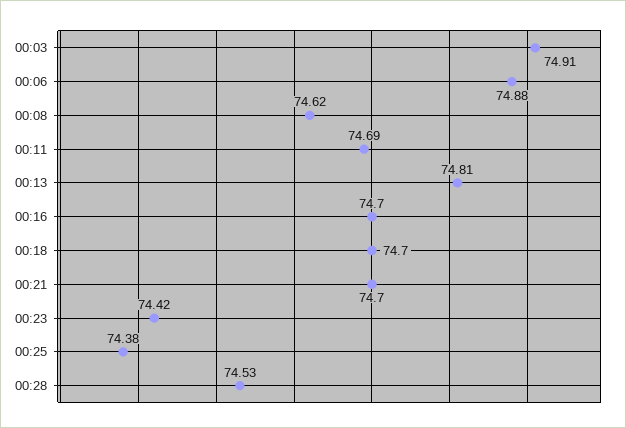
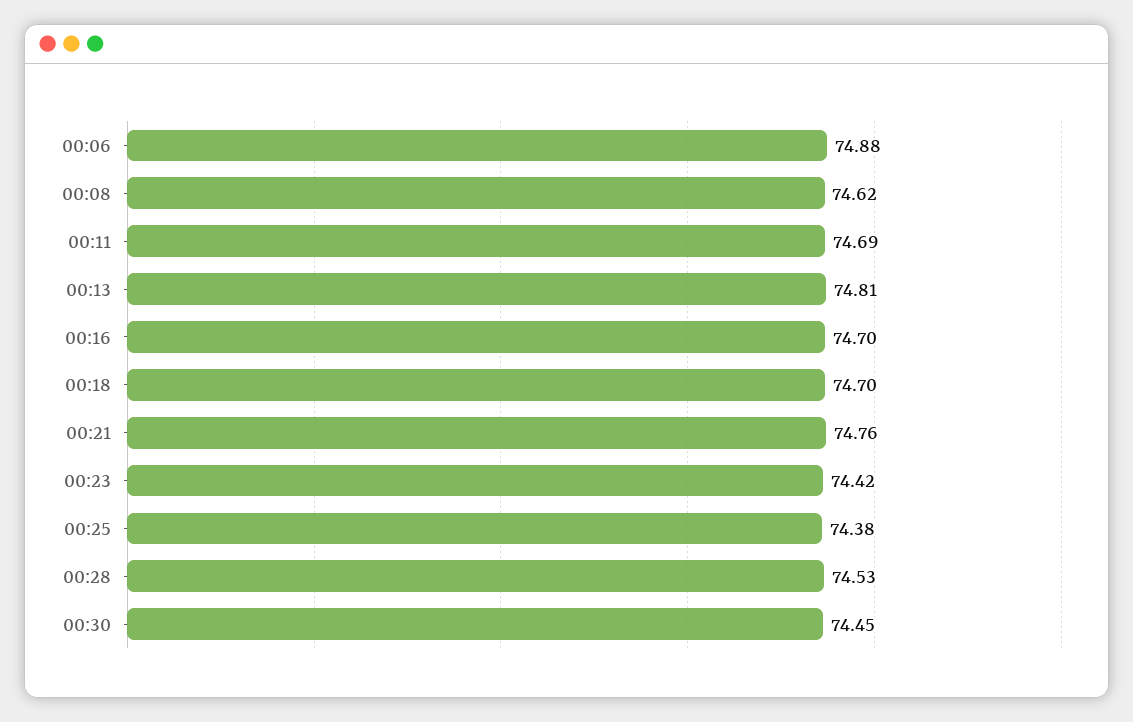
00:03: 74.91 -> none
00:21: 74.7 -> 74.76
00:30: none -> 74.45

